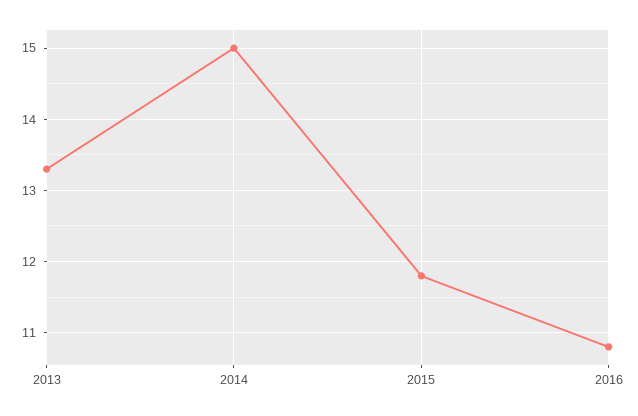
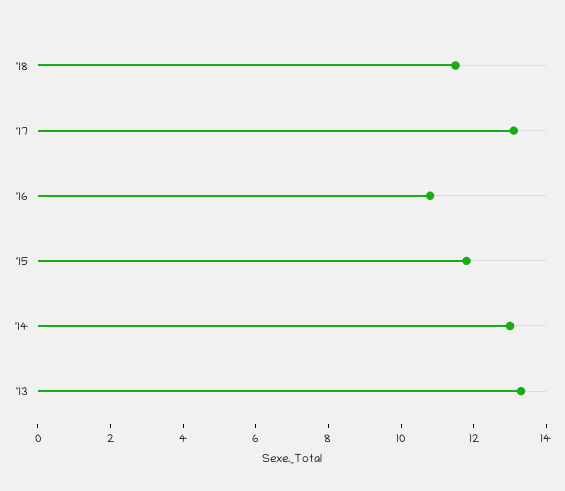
2014: 15 -> 13
'18: none -> 11.5
'17: none -> 13

